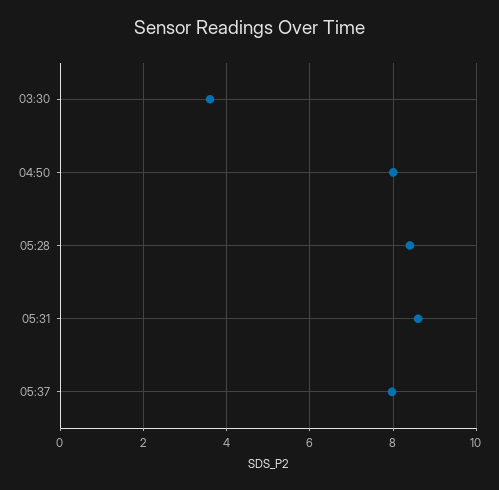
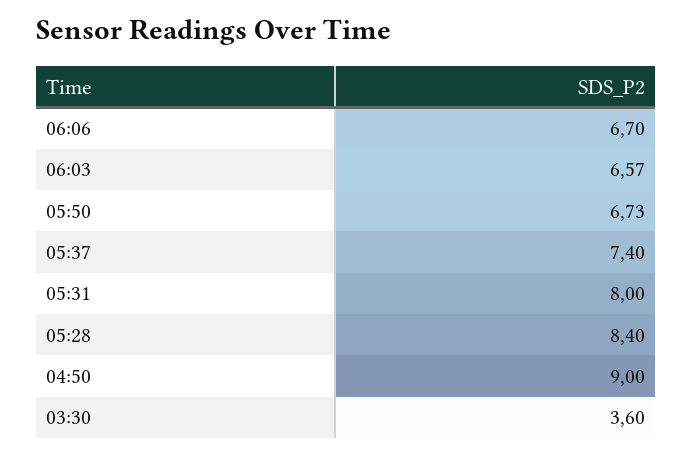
04:50: 8 -> 9
05:31: 8.6 -> 8
05:37: 8 -> 7.4
06:06: none -> 6.7
06:03: none -> 6.57
05:50: none -> 6.73

